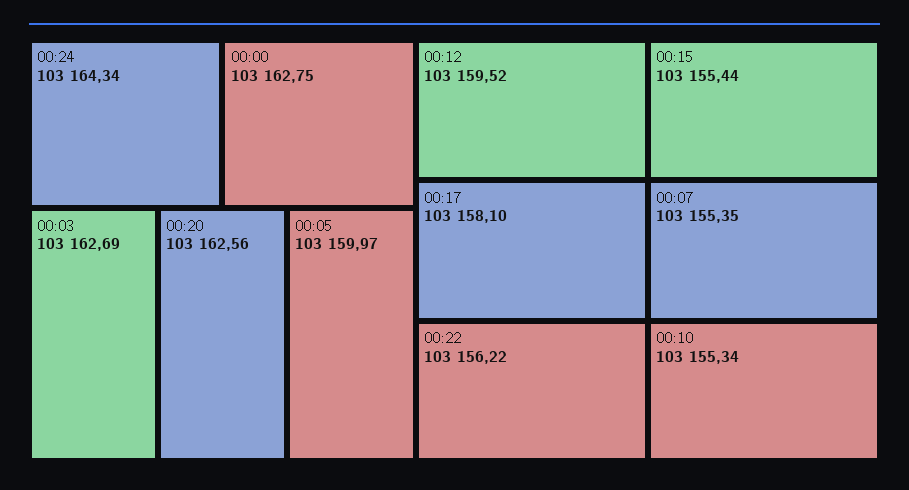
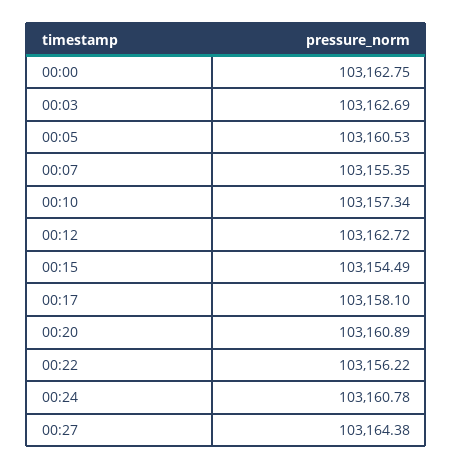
00:24: 103164.34 -> 103160.78
00:20: 103162.56 -> 103160.89
00:05: 103159.97 -> 103160.53
00:12: 103159.52 -> 103162.72
00:15: 103155.44 -> 103154.49
00:10: 103155.34 -> 103157.34
00:27: none -> 103164.38

